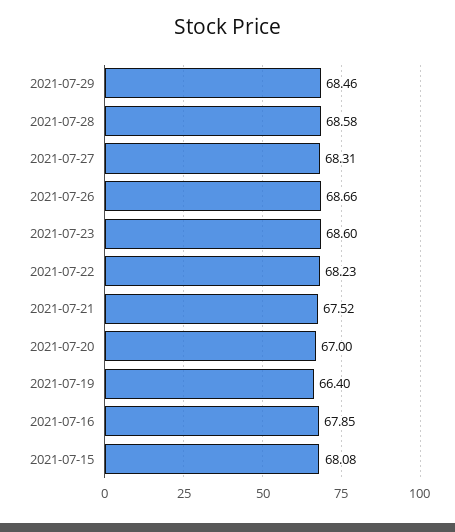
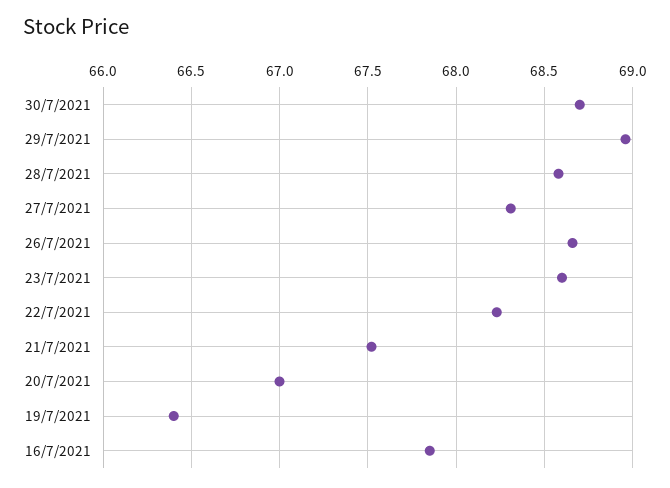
2021-07-29: 68.46 -> 68.95
2021-07-15: 68.08 -> none
30/7/2021: none -> 68.7

